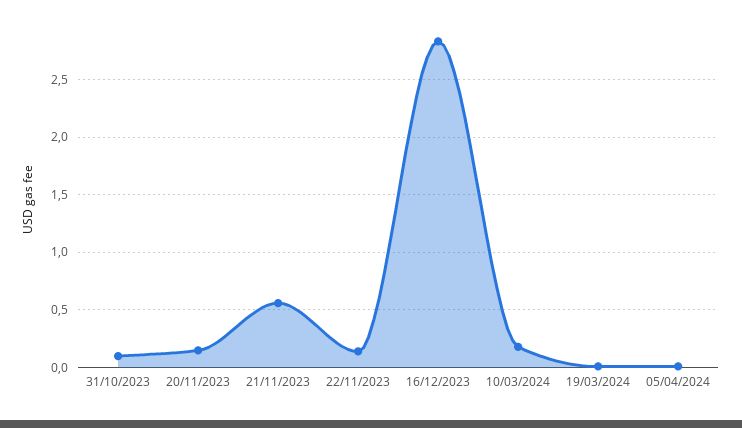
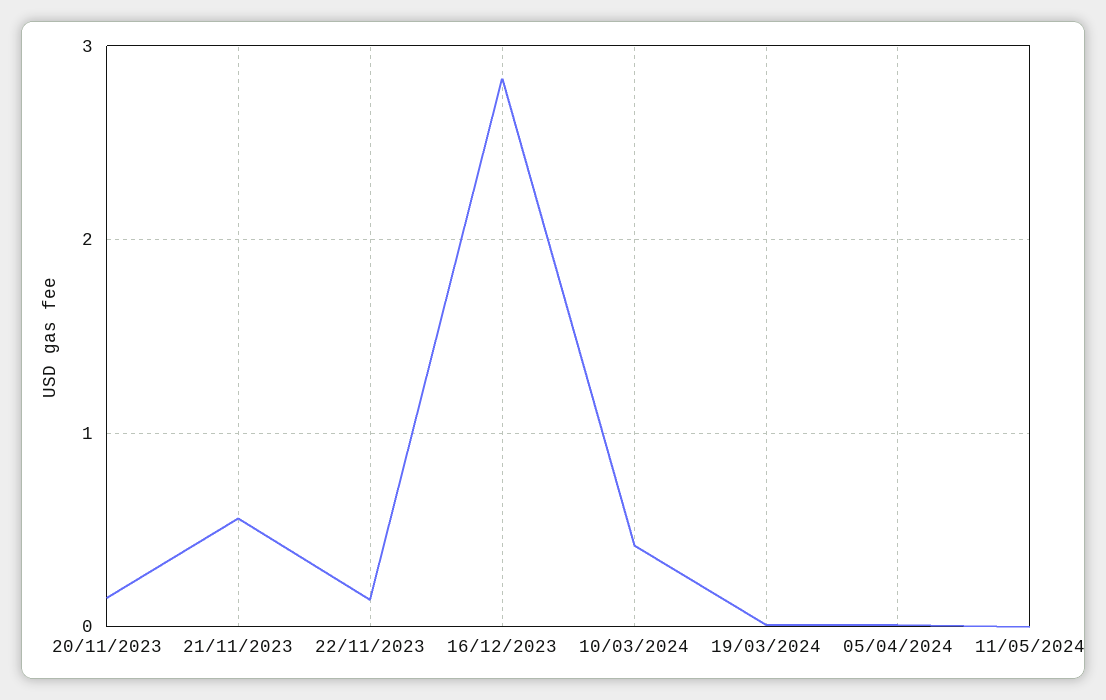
31/10/2023: 0.1 -> none
10/03/2024: 0.2 -> 0.4
11/05/2024: none -> 0

